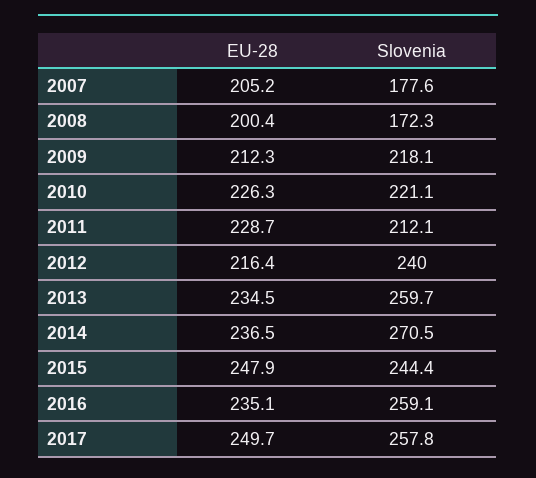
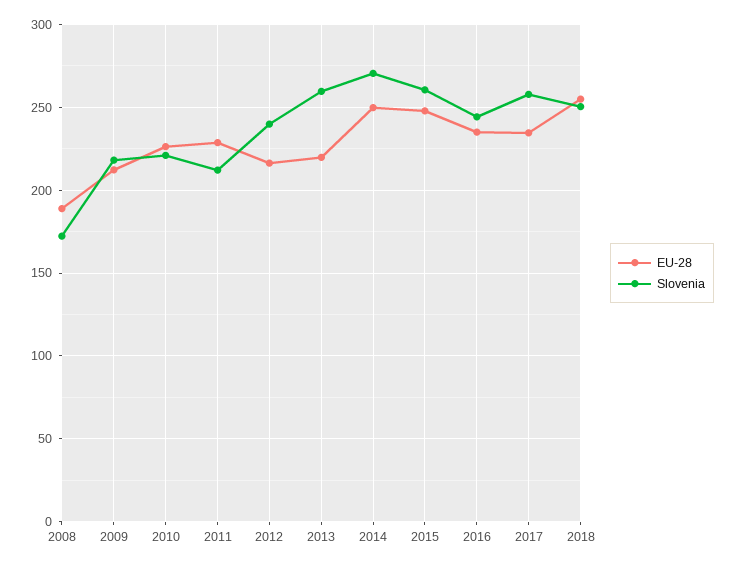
EU-28, 2007: 205.2 -> none
Slovenia, 2007: 177.6 -> none
EU-28, 2008: 200.4 -> 190
EU-28, 2013: 234.5 -> 220
EU-28, 2014: 236.5 -> 250
Slovenia, 2015: 244.4 -> 260
Slovenia, 2016: 259.1 -> 245
EU-28, 2017: 249.7 -> 235
EU-28, 2018: none -> 255
Slovenia, 2018: none -> 250

